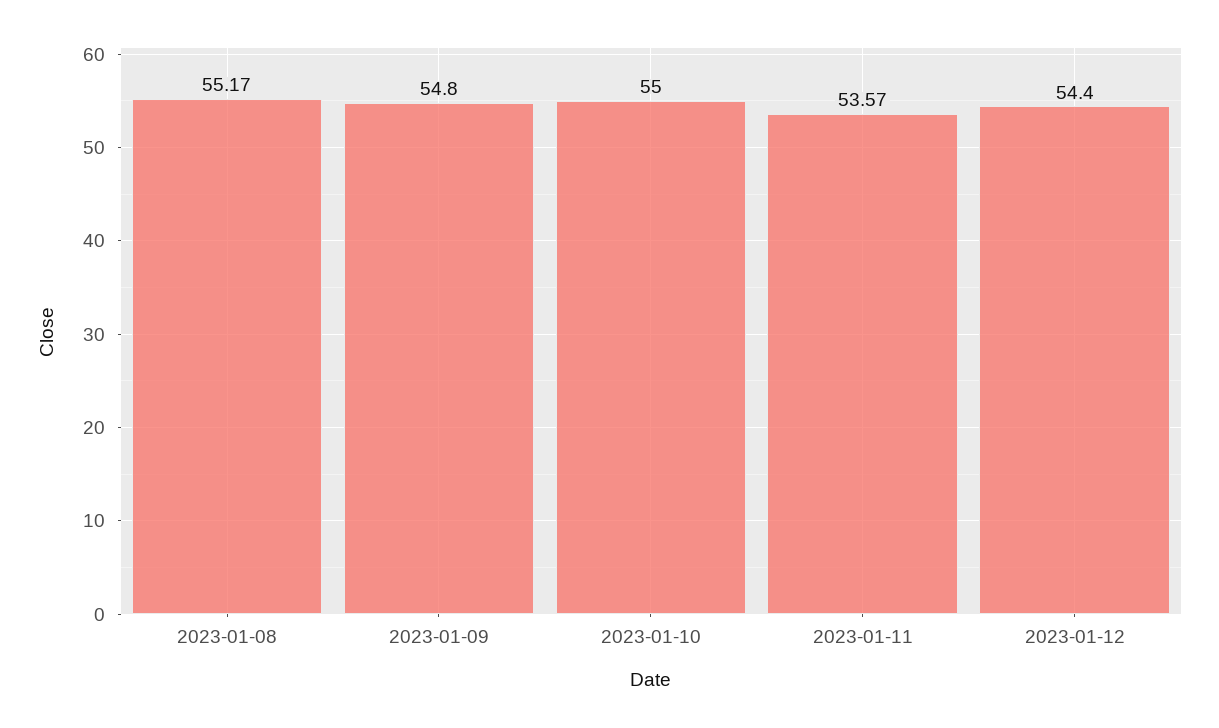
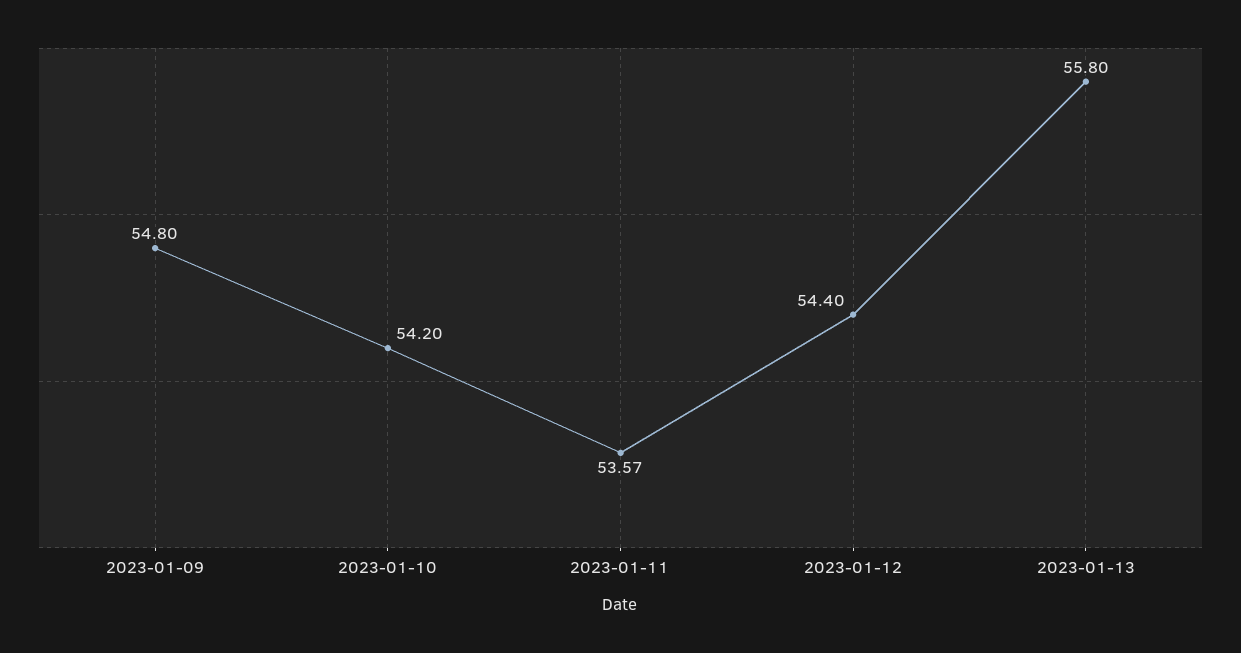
2023-01-08: 55.17 -> none
2023-01-10: 55 -> 54.2
2023-01-13: none -> 55.8

